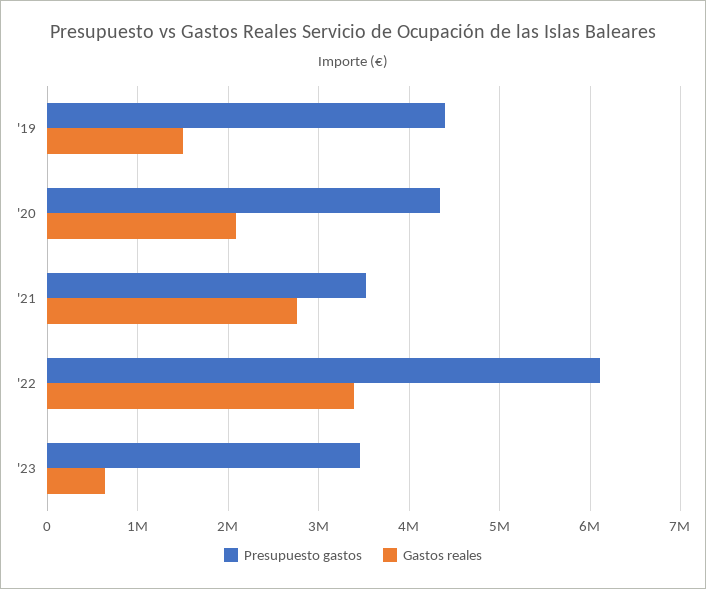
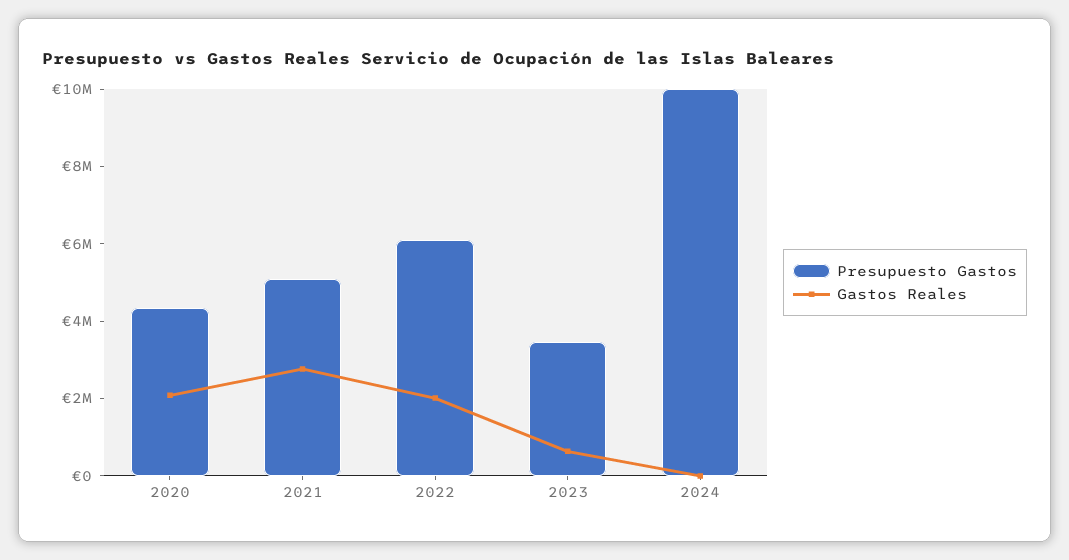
Presupuesto gastos, '19: 4400000 -> none
Gastos reales, '19: 1500000 -> none
Presupuesto gastos, '21: 3500000 -> 5000000
Gastos reales, '22: 3400000 -> 2000000
Presupuesto gastos, 2024: none -> 10000000
Gastos reales, 2024: none -> 0

